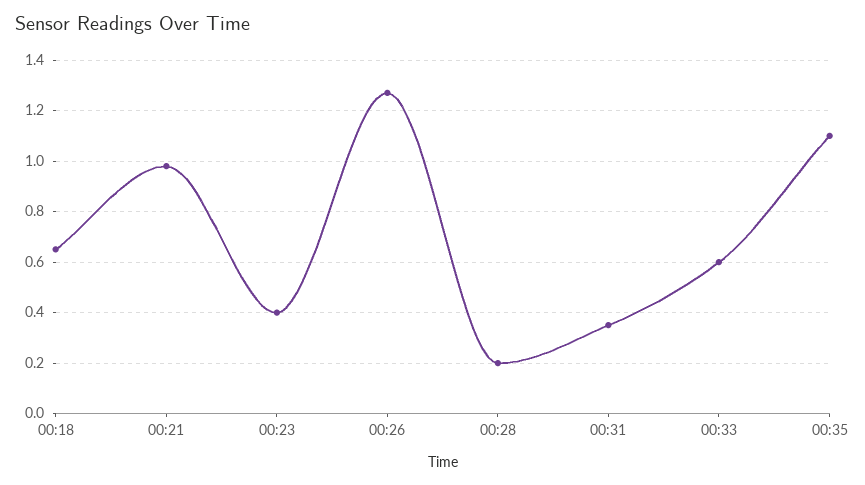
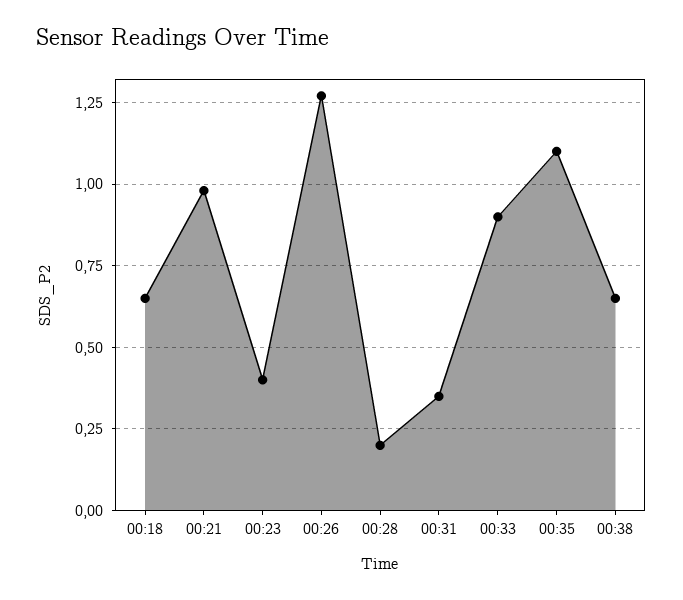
00:33: 0.6 -> 0.9
00:38: none -> 0.65

